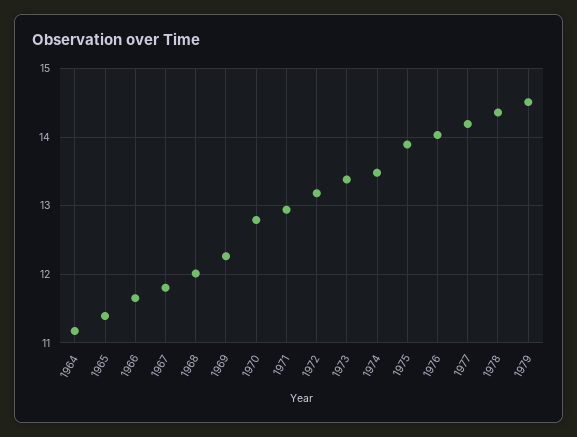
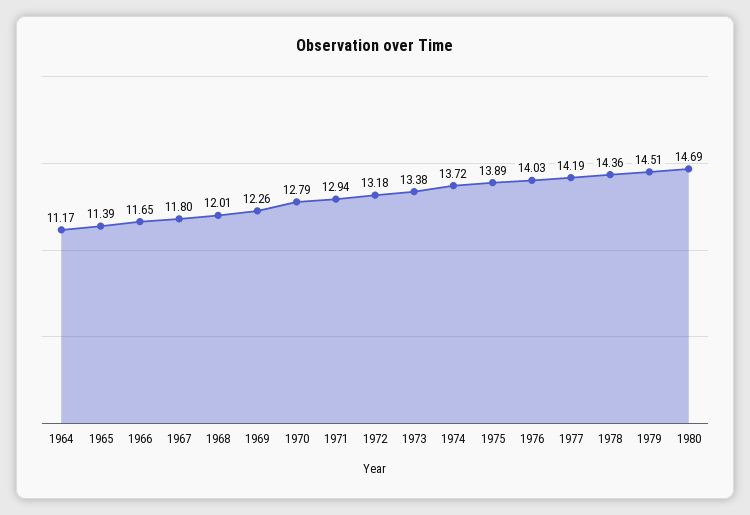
1974: 13.5 -> 13.72
1980: none -> 14.69

